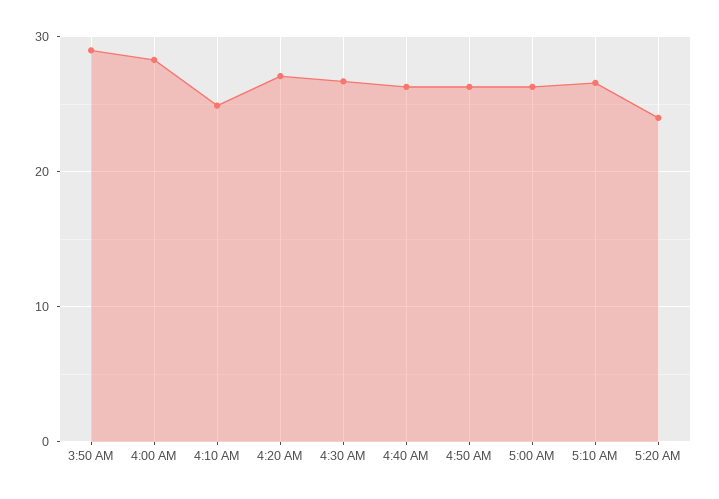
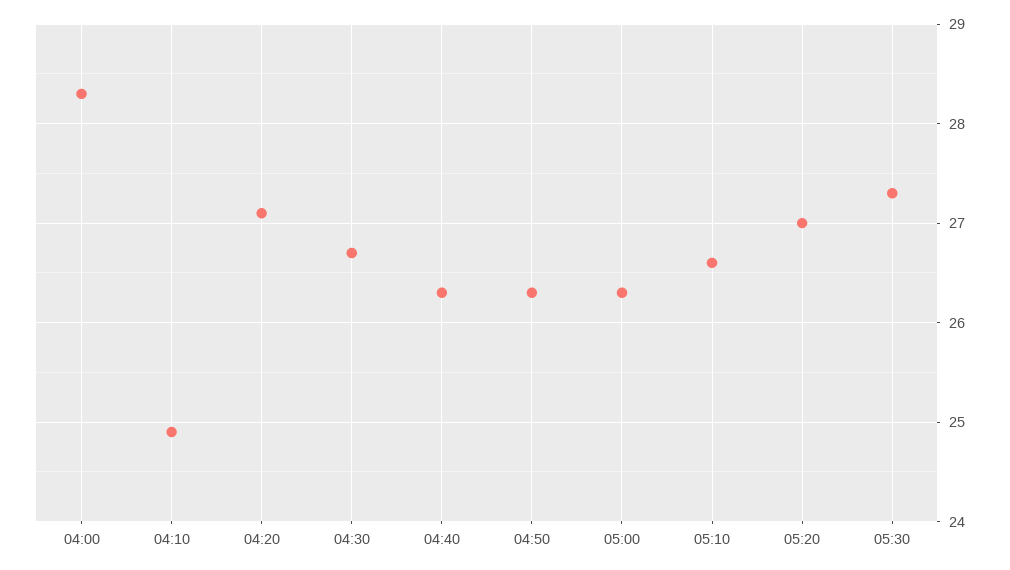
3:50 AM: 29 -> none
5:20 AM: 24 -> 27
05:30: none -> 27.3

